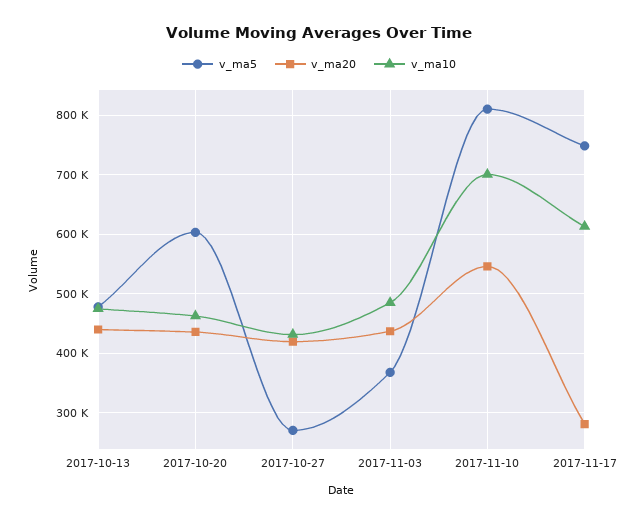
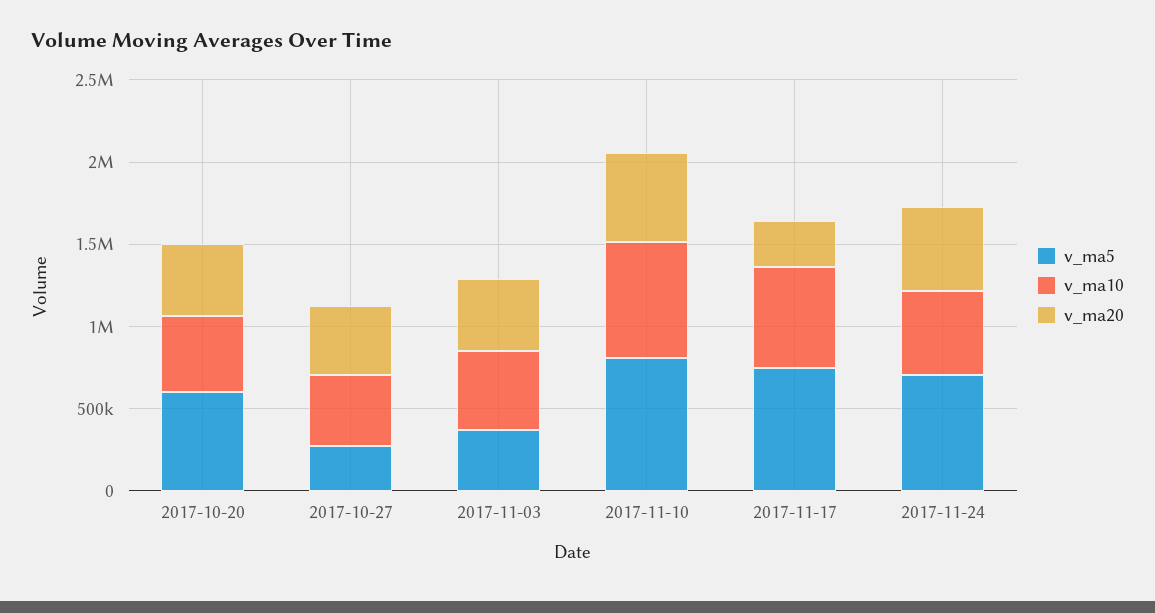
v_ma5, 2017-10-13: 480000 -> none
v_ma20, 2017-10-13: 440000 -> none
v_ma10, 2017-10-13: 480000 -> none
v_ma5, 2017-11-24: none -> 700000
v_ma10, 2017-11-24: none -> 500000
v_ma20, 2017-11-24: none -> 500000

